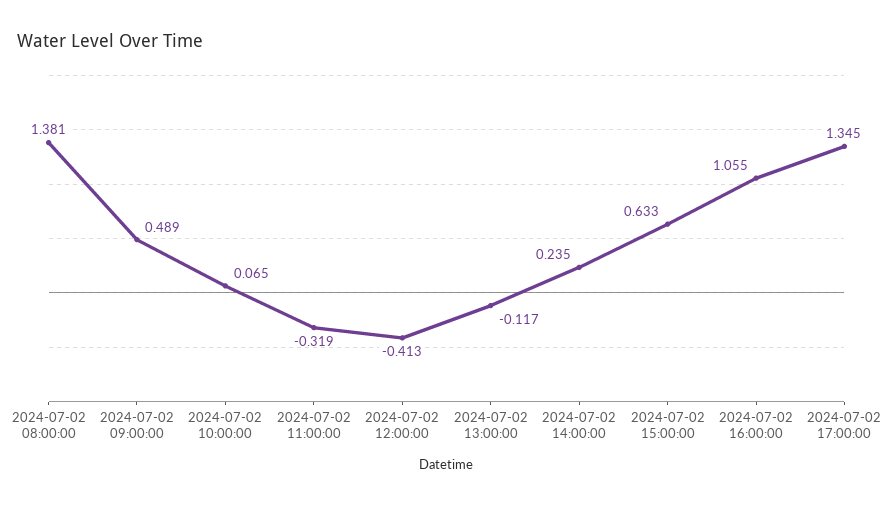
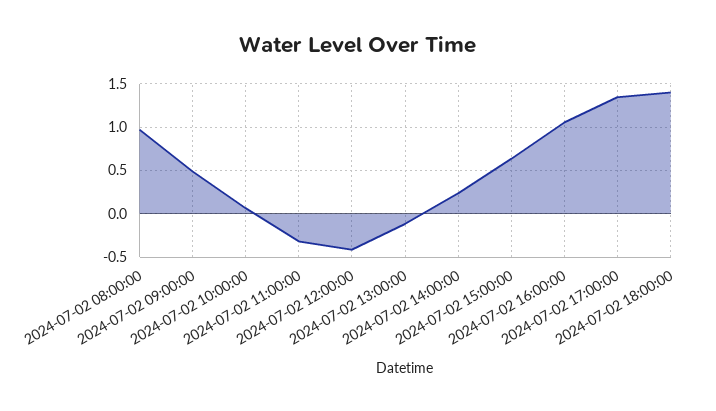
2024-07-02 08:00:00: 1.381 -> 1
2024-07-02 18:00:00: none -> 1.4

